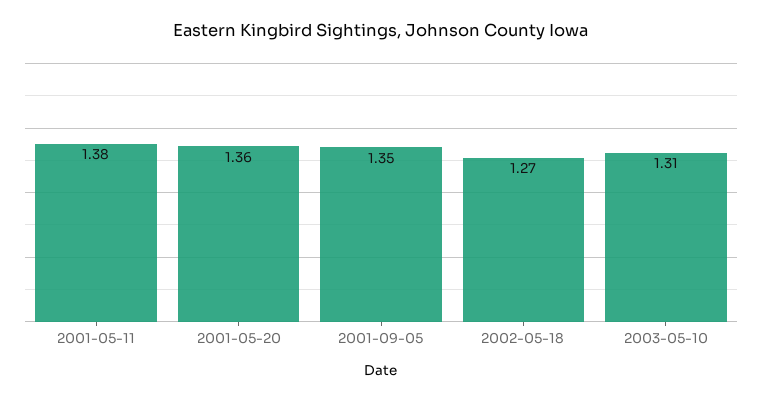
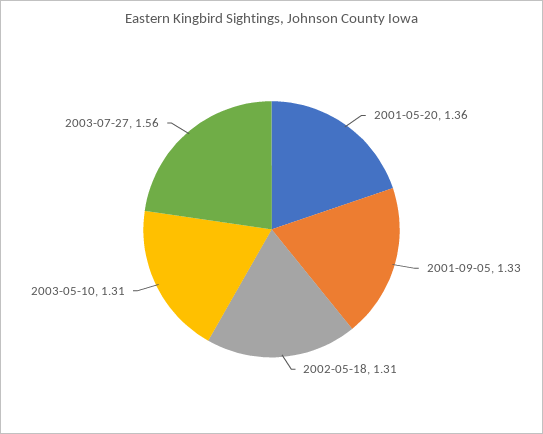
2001-05-11: 1.38 -> none
2001-09-05: 1.35 -> 1.33
2002-05-18: 1.27 -> 1.31
2003-07-27: none -> 1.56

